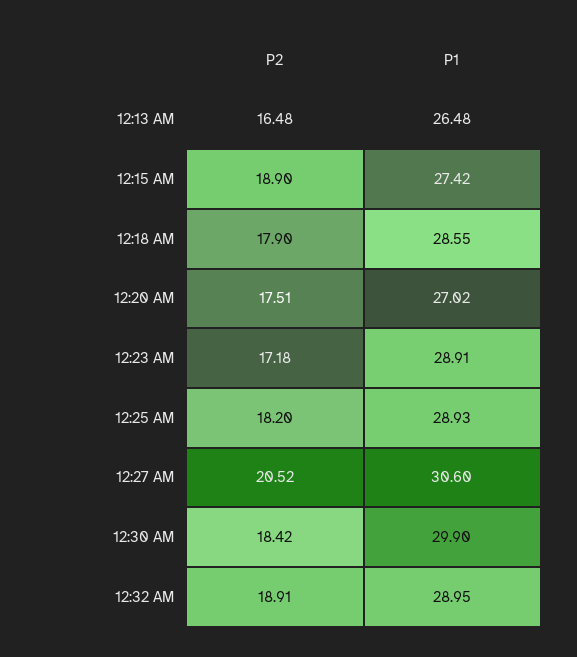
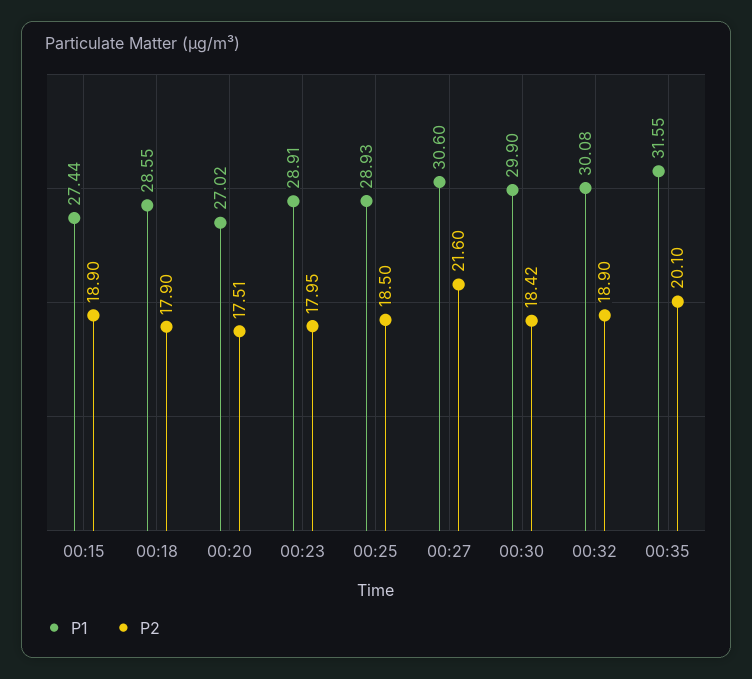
P2, 12:13 AM: 16.48 -> none
P1, 12:13 AM: 26.48 -> none
P1, 12:15 AM: 27.42 -> 27.44
P2, 12:23 AM: 17.18 -> 17.95
P2, 12:25 AM: 18.2 -> 18.5
P2, 12:27 AM: 20.52 -> 21.6
P2, 12:32 AM: 18.91 -> 18.9
P1, 12:32 AM: 28.95 -> 30.08
P1, 00:35: none -> 31.55
P2, 00:35: none -> 20.1

